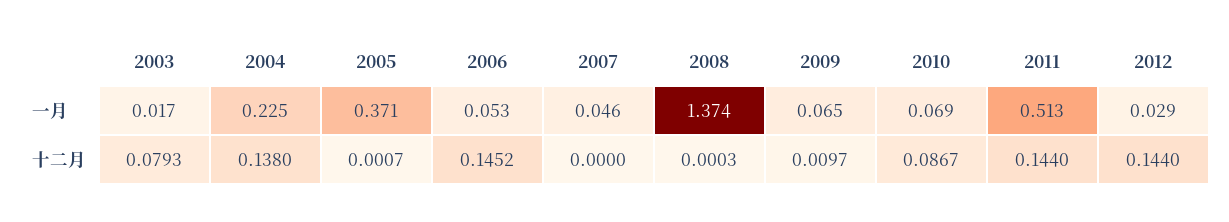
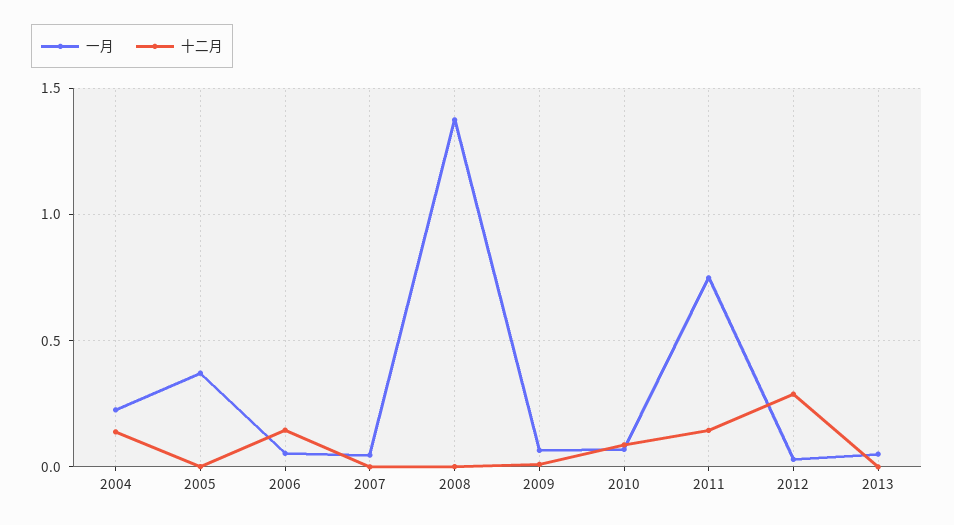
一月, 2003: 0.017 -> none
一月, 2011: 0.513 -> 0.75
十二月, 2003: 0.0793 -> none
十二月, 2012: 0.144 -> 0.3
一月, 2013: none -> 0.05
十二月, 2013: none -> 0

